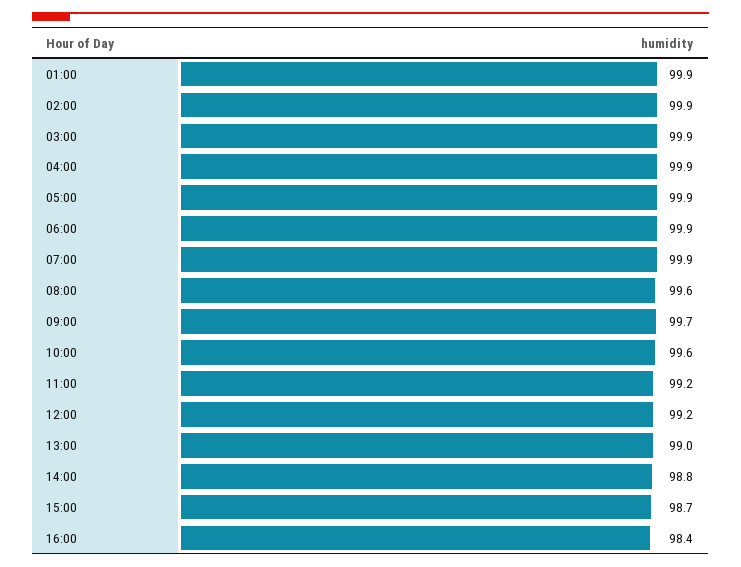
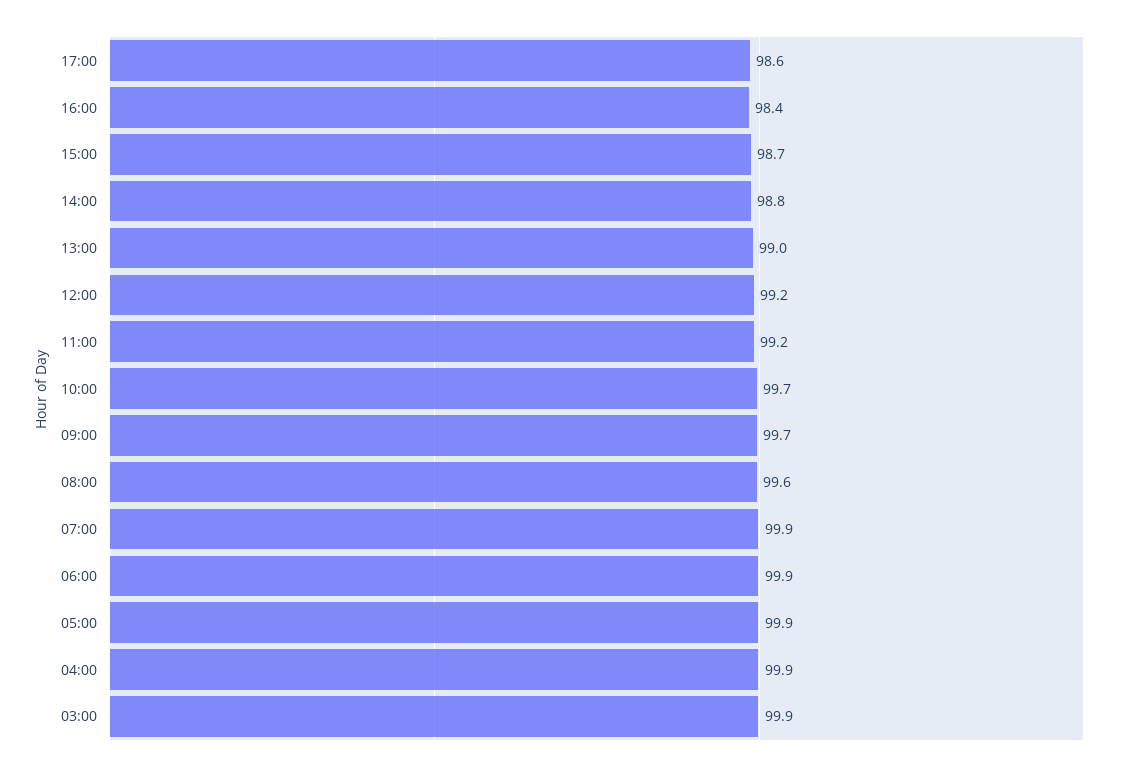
01:00: 99.9 -> none
02:00: 99.9 -> none
10:00: 99.6 -> 99.7
17:00: none -> 98.6

